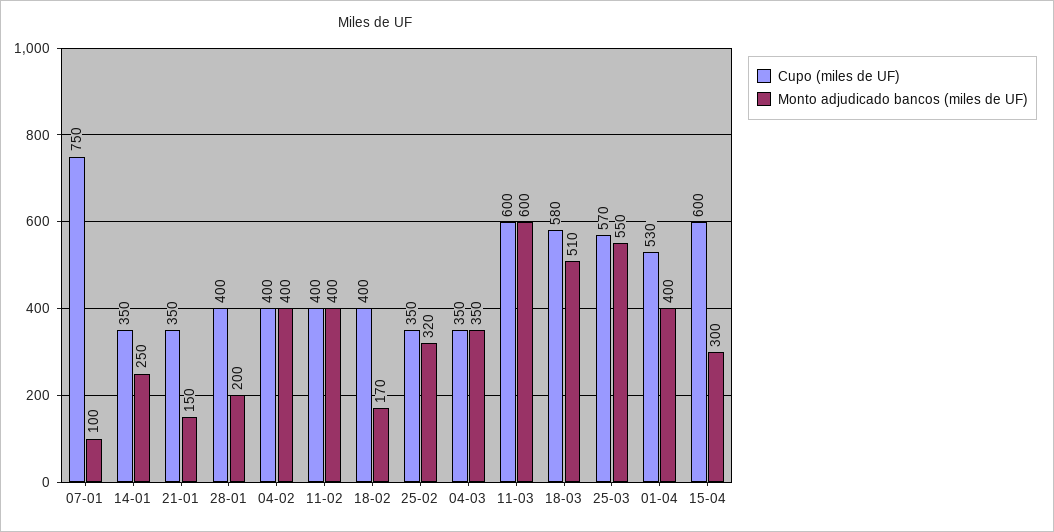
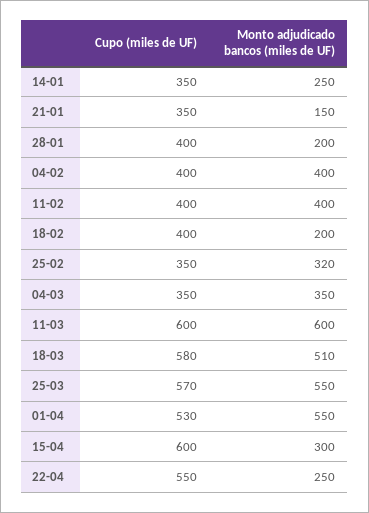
Cupo (miles de UF), 07-01: 750 -> none
Monto adjudicado bancos (miles de UF), 07-01: 100 -> none
Monto adjudicado bancos (miles de UF), 18-02: 170 -> 200
Monto adjudicado bancos (miles de UF), 01-04: 400 -> 550
Cupo (miles de UF), 22-04: none -> 550
Monto adjudicado bancos (miles de UF), 22-04: none -> 250

